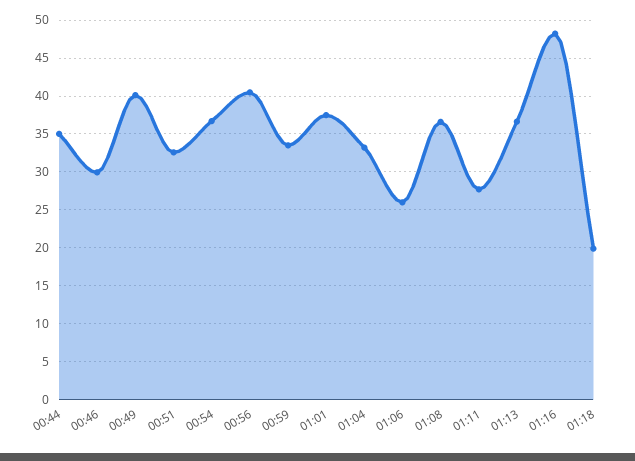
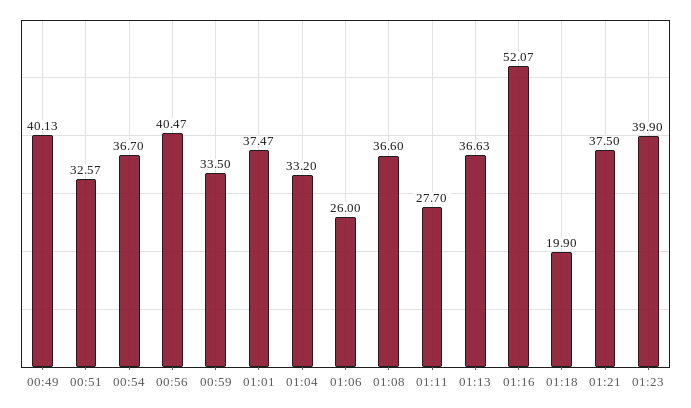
00:44: 35 -> none
00:46: 30 -> none
01:16: 48 -> 52.07
01:21: none -> 37.5
01:23: none -> 39.9

